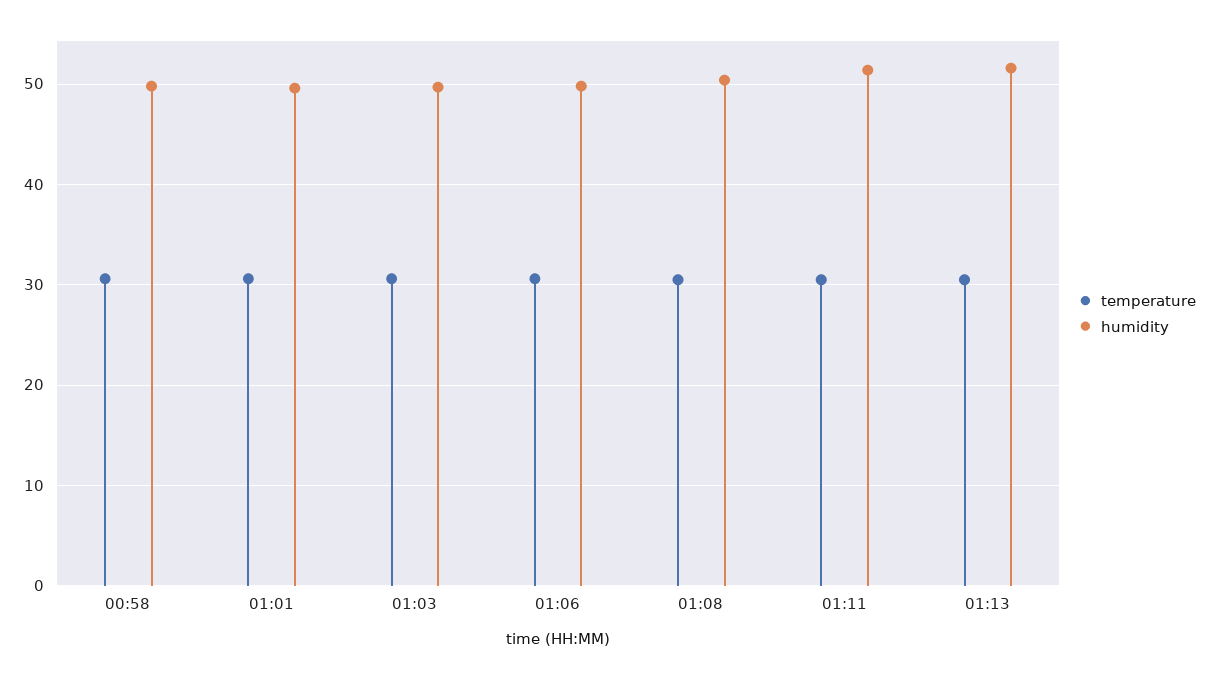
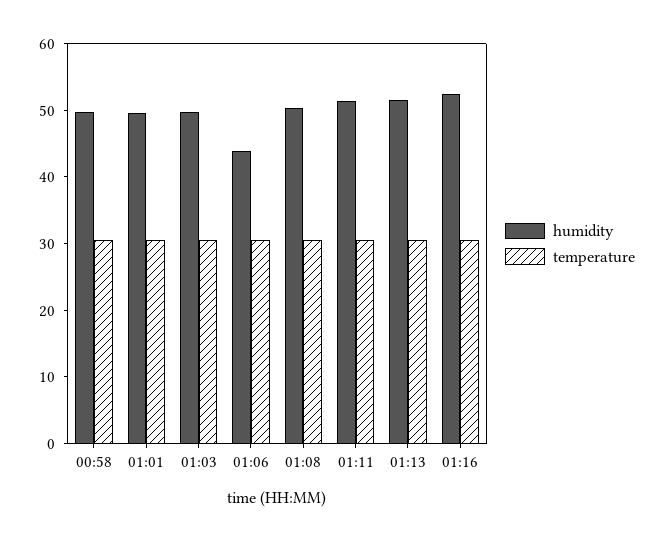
humidity, 01:06: 50 -> 44
humidity, 01:16: none -> 52
temperature, 01:16: none -> 30

